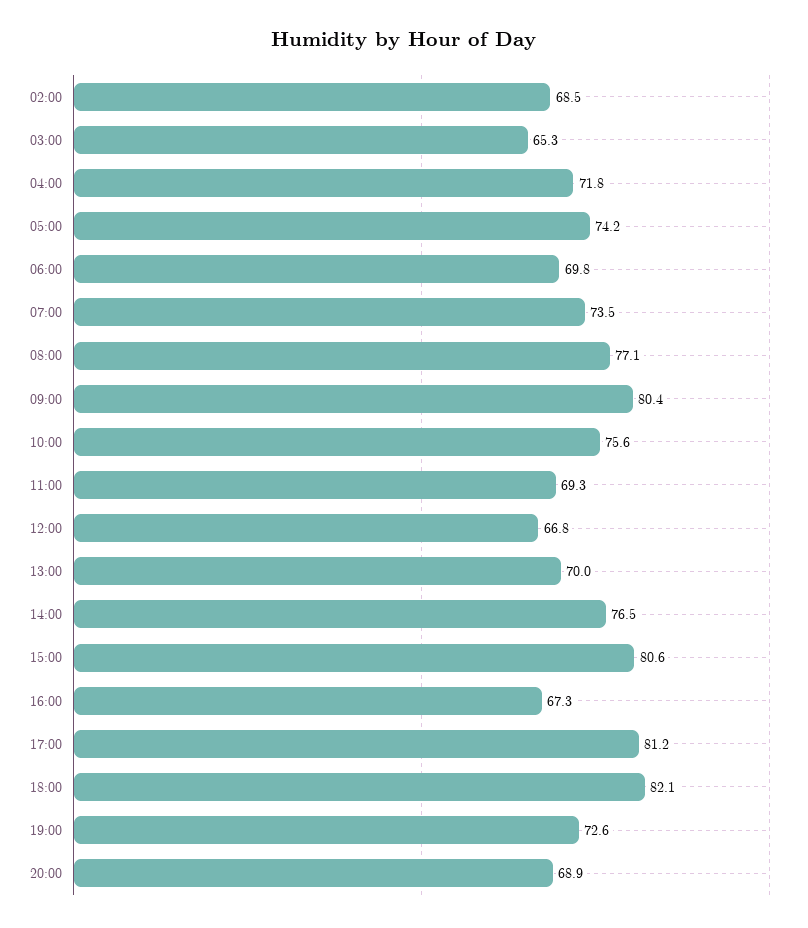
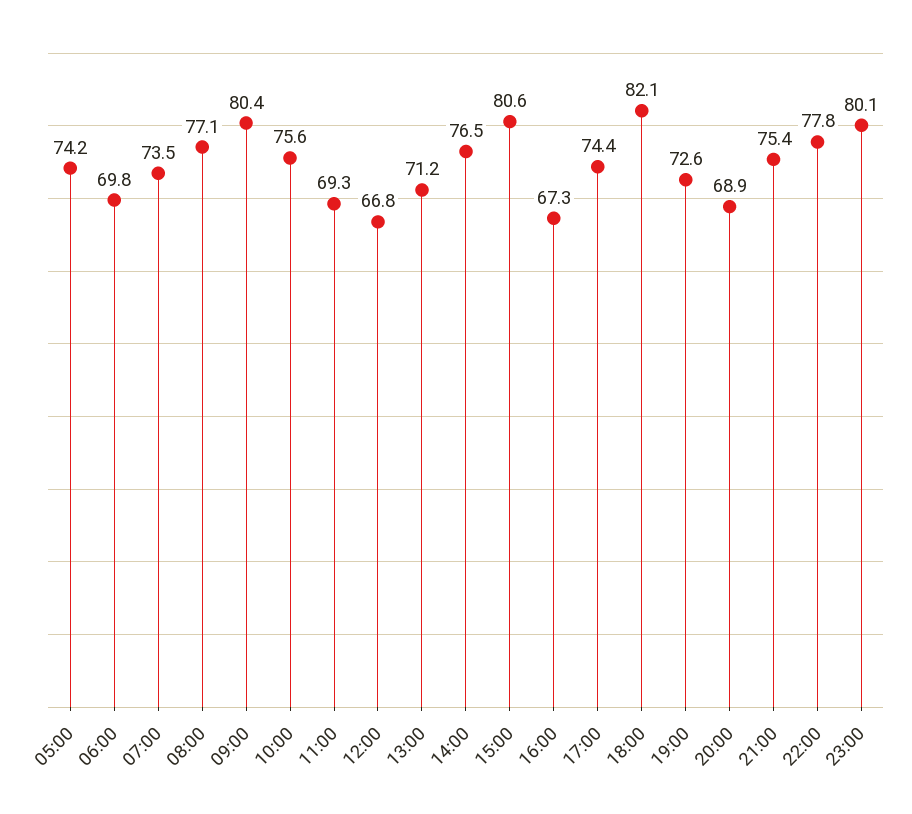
02:00: 68.5 -> none
03:00: 65.3 -> none
04:00: 71.8 -> none
13:00: 70 -> 71.2
17:00: 81.2 -> 74.4
21:00: none -> 75.4
22:00: none -> 77.8
23:00: none -> 80.1

